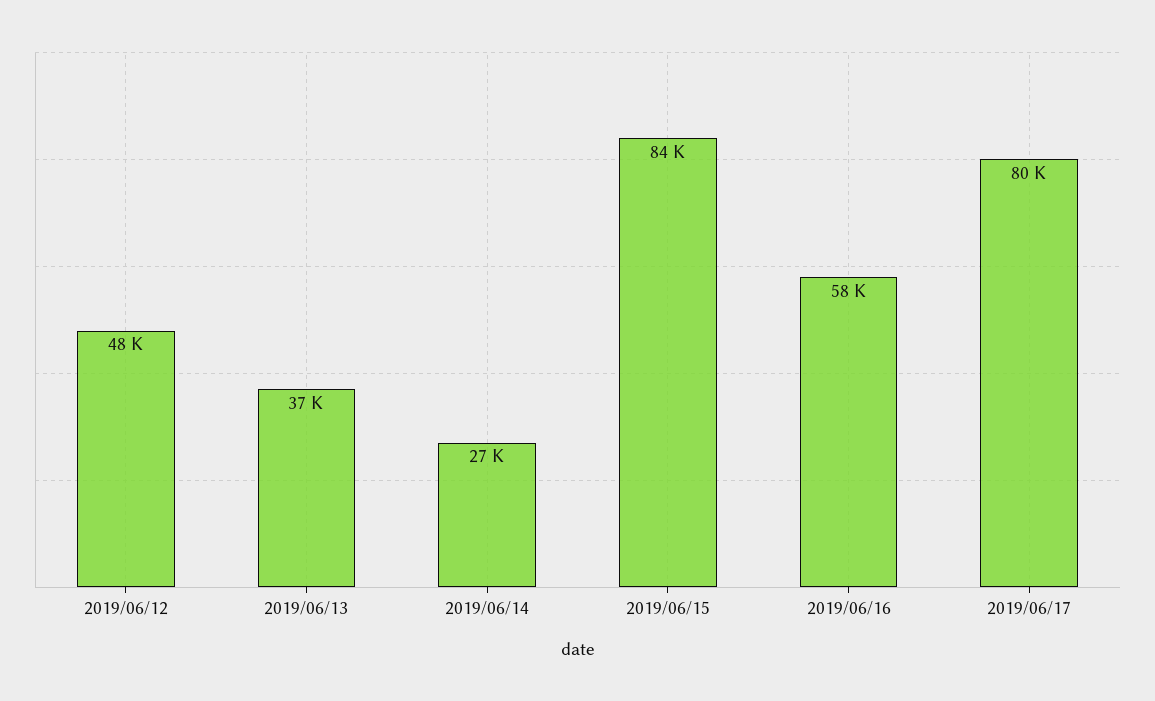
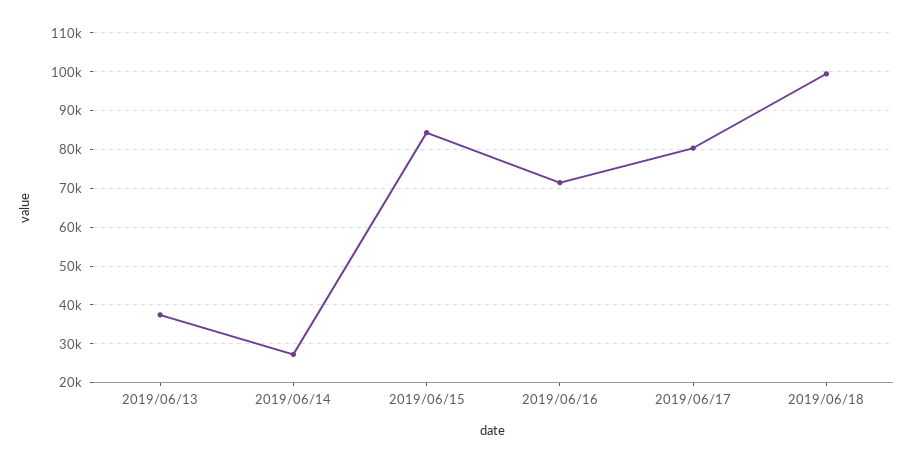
2019/06/12: 48000 -> none
2019/06/16: 58000 -> 72000
2019/06/18: none -> 100000

